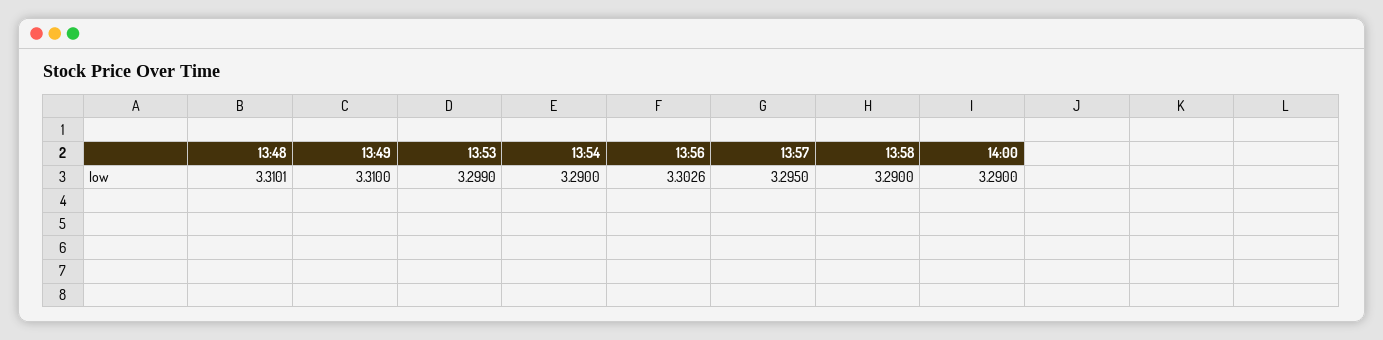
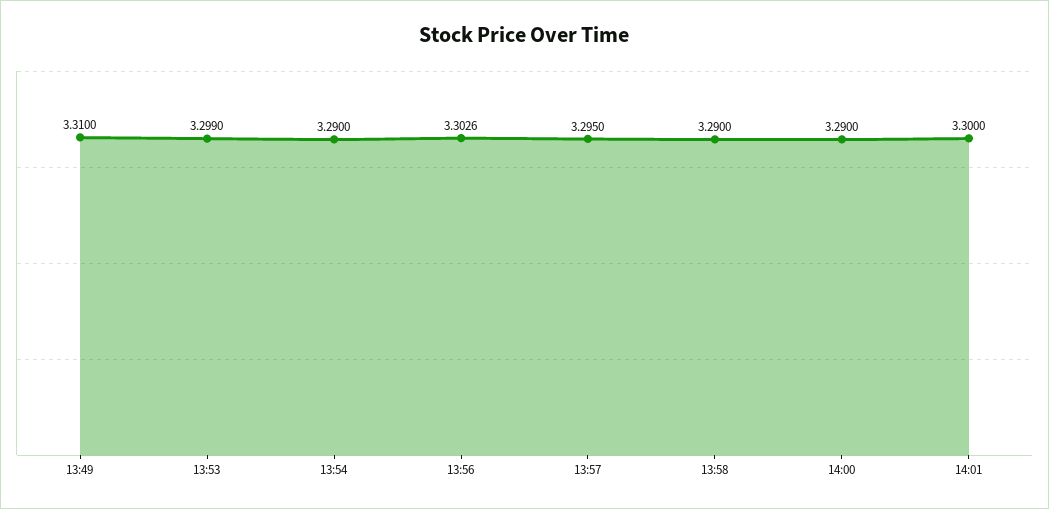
13:48: 3.3101 -> none
14:01: none -> 3.3

